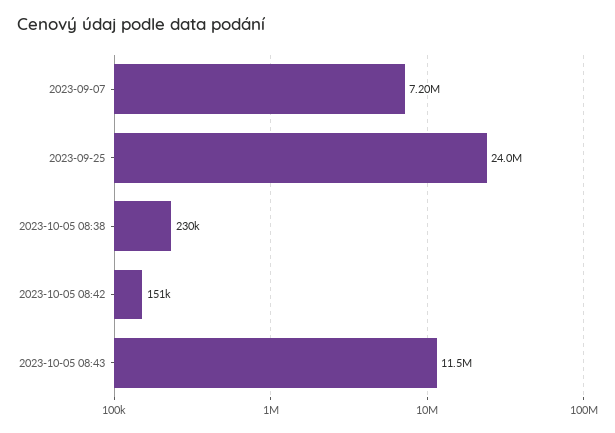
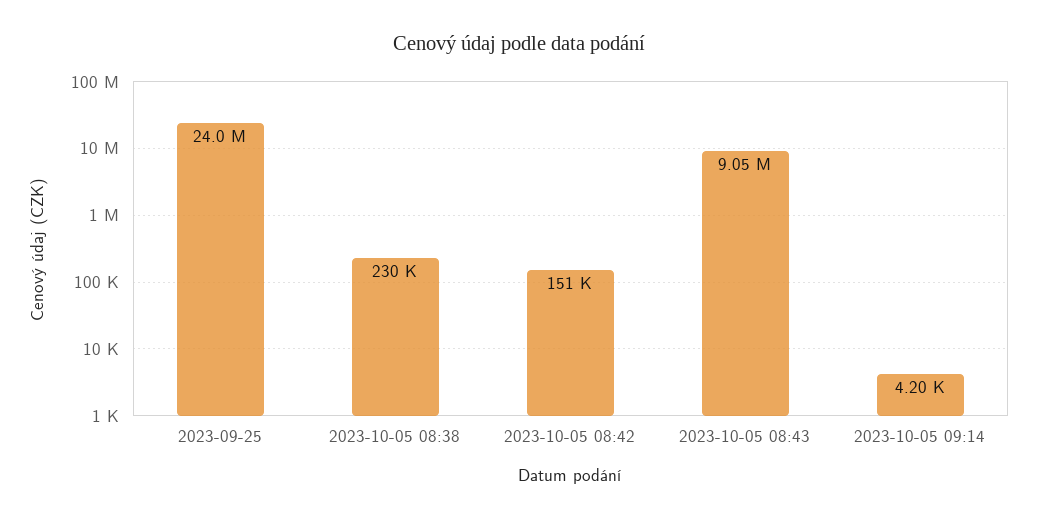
2023-09-07: 7200000 -> none
2023-10-05 08:43: 11500000 -> 9050000
2023-10-05 09:14: none -> 4200

